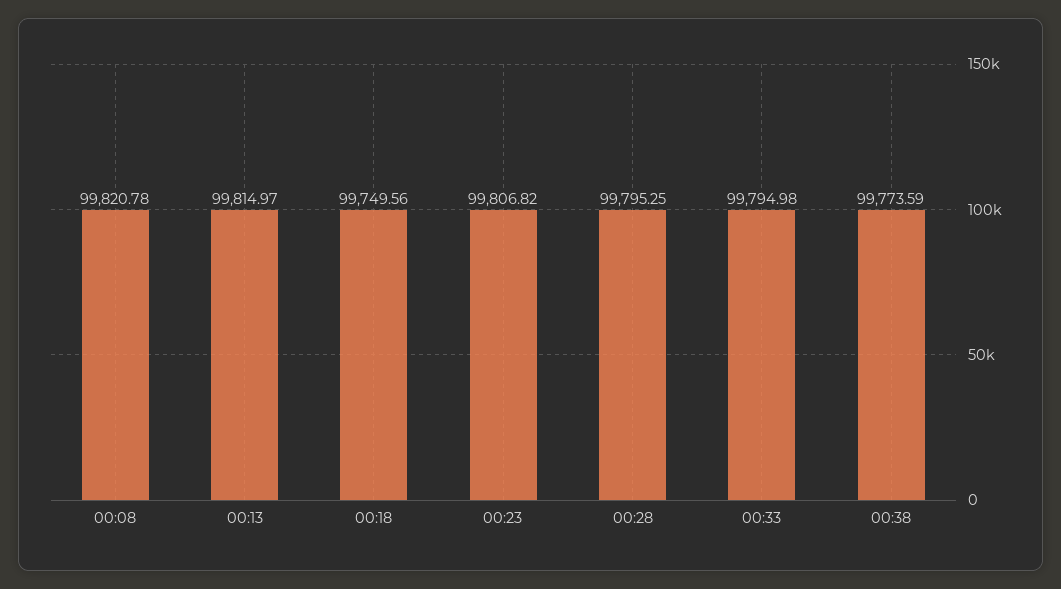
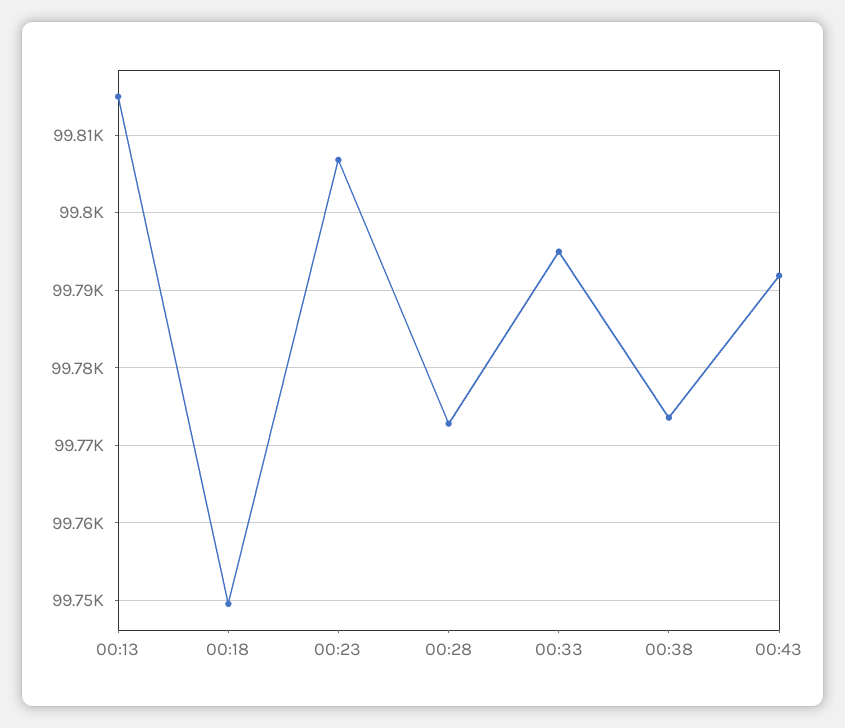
00:08: 99820.78 -> none
00:28: 99795.25 -> 99773
00:43: none -> 99792

